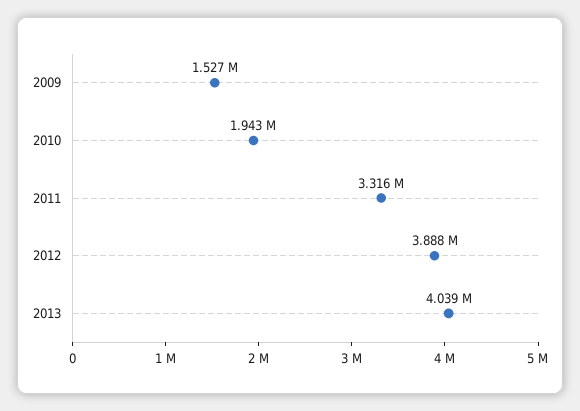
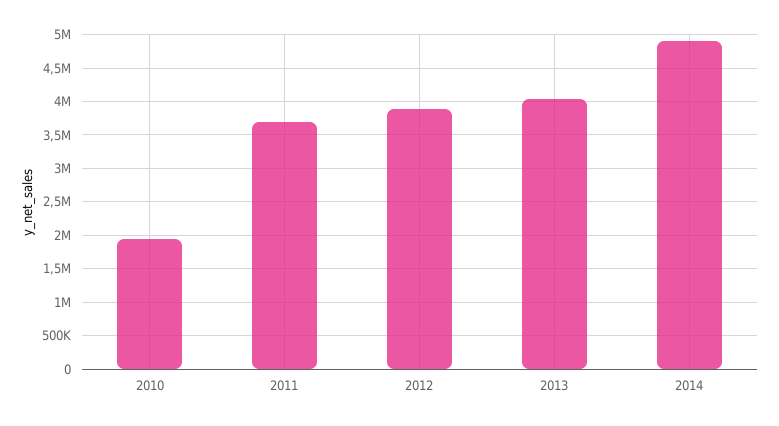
2009: 1527000 -> none
2011: 3316000 -> 3700000
2014: none -> 4900000

